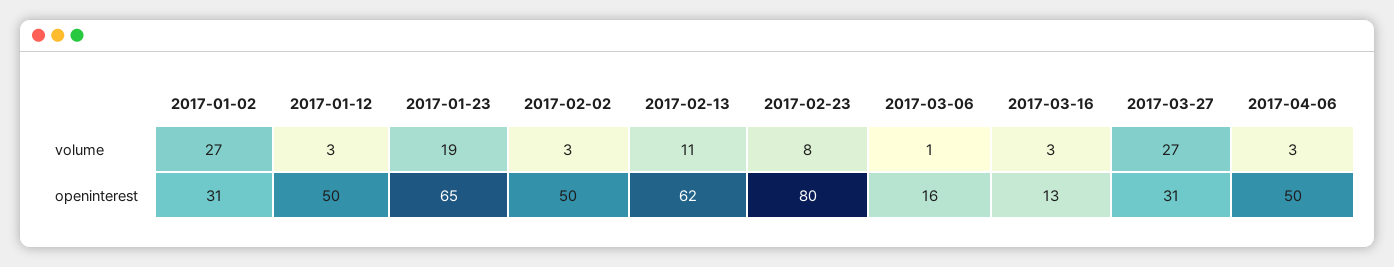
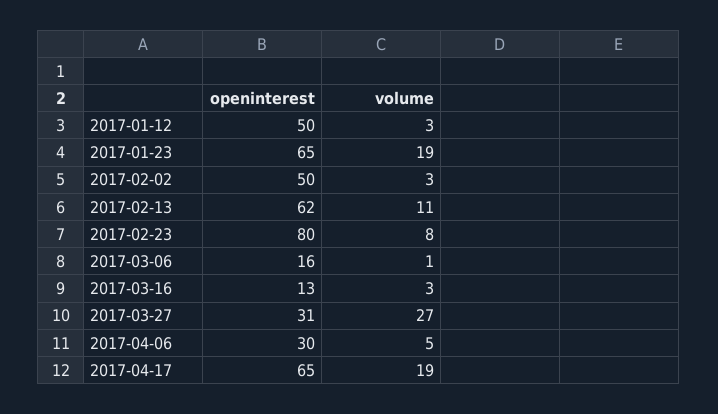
2017-01-02, volume: 27 -> none
2017-04-06, volume: 3 -> 5
2017-01-02, openinterest: 31 -> none
2017-04-06, openinterest: 50 -> 30
2017-04-17, openinterest: none -> 65
2017-04-17, volume: none -> 19

